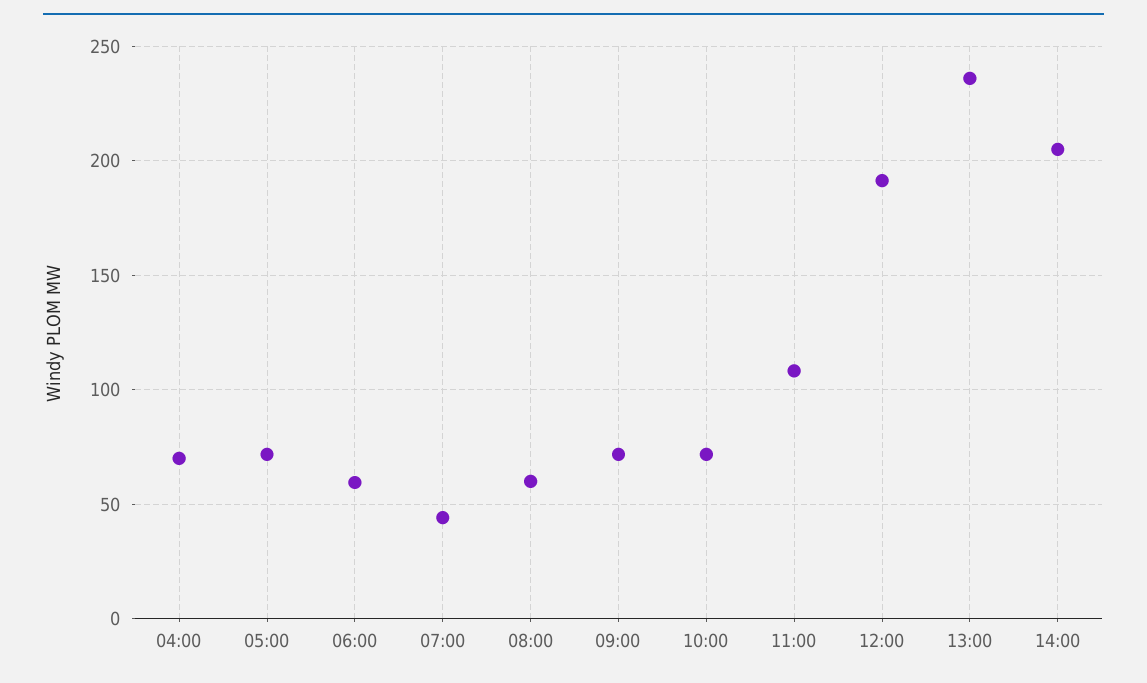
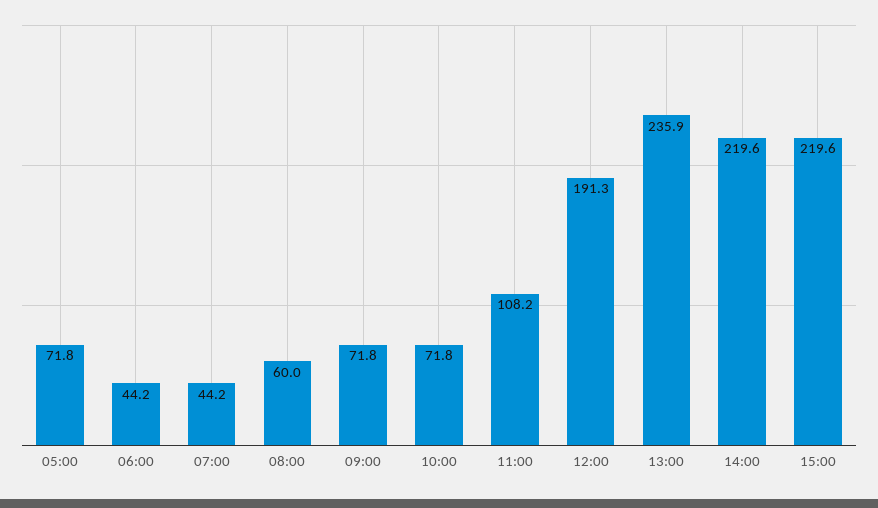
04:00: 70 -> none
06:00: 60 -> 44.2
14:00: 205 -> 219.6
15:00: none -> 219.6

